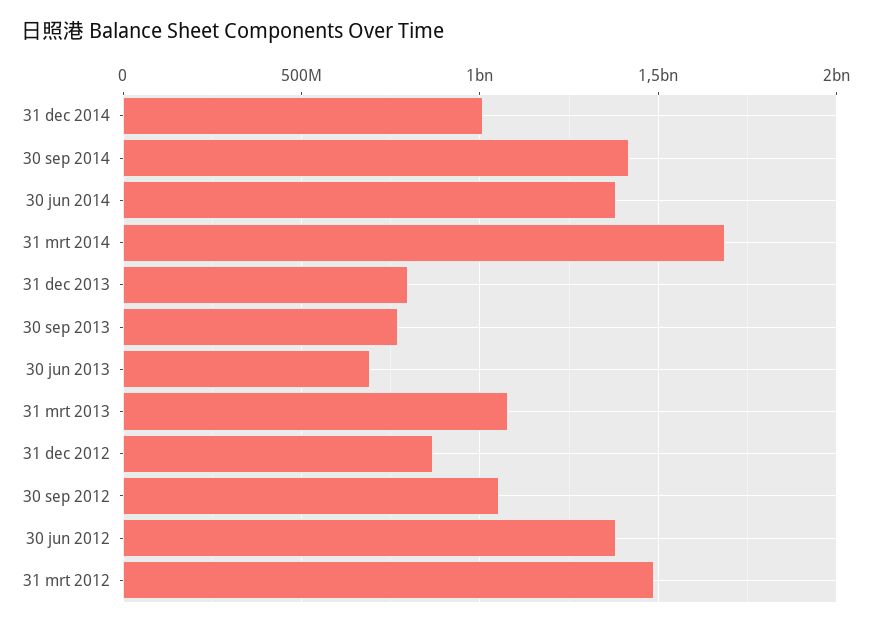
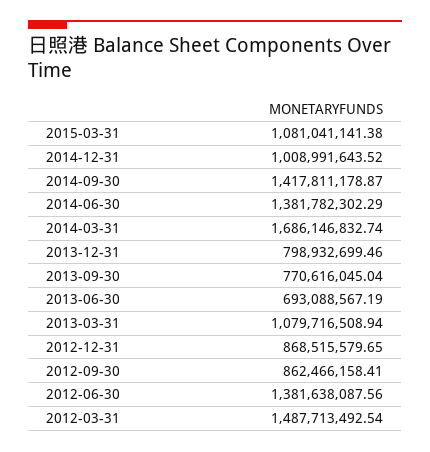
30 sep 2012: 1050000000 -> 862466158.41
2015-03-31: none -> 1081041141.38

